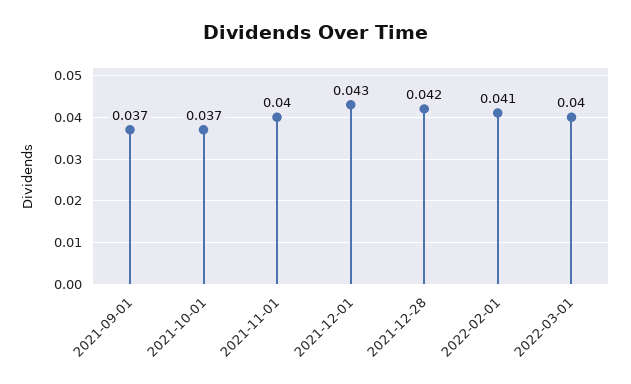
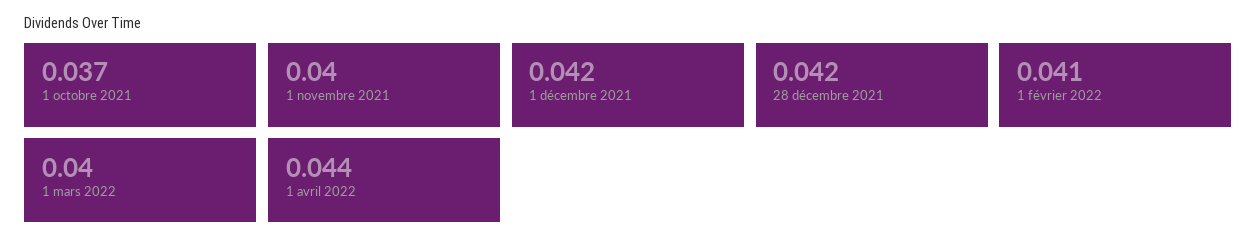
2021-09-01: 0.037 -> none
2021-12-01: 0.043 -> 0.042
1 avril 2022: none -> 0.044

